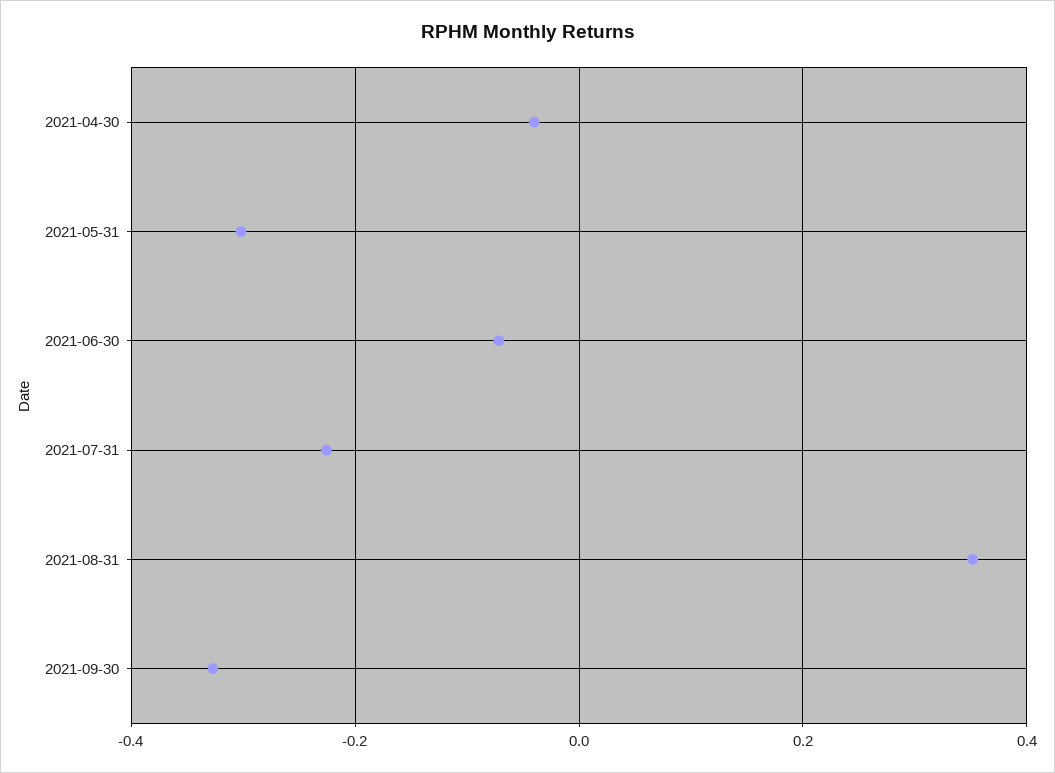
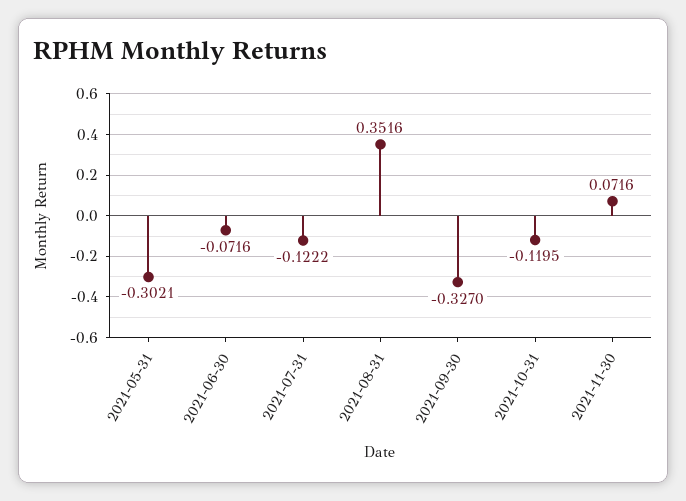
2021-04-30: -0.04 -> none
2021-07-31: -0.22 -> -0.1222
2021-10-31: none -> -0.1195
2021-11-30: none -> 0.0716

